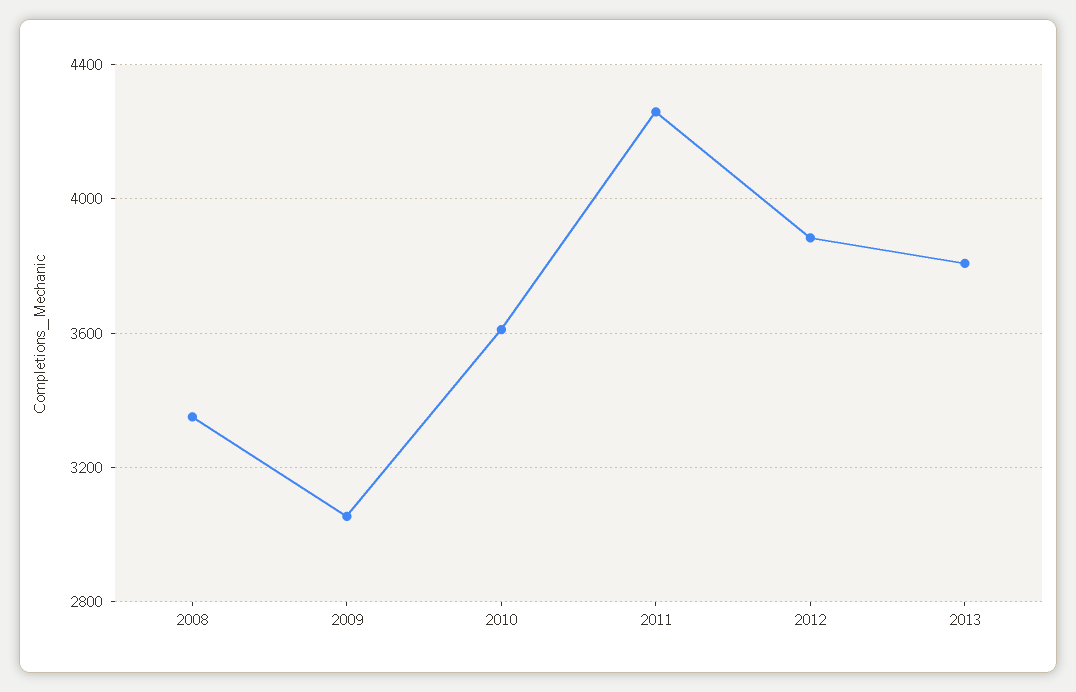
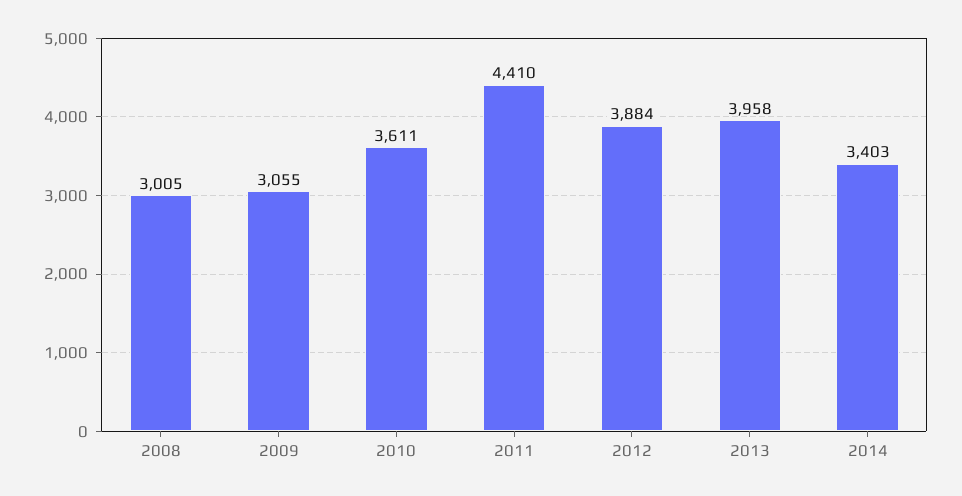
2008: 3350 -> 3005
2011: 4250 -> 4410
2013: 3800 -> 3958
2014: none -> 3403

